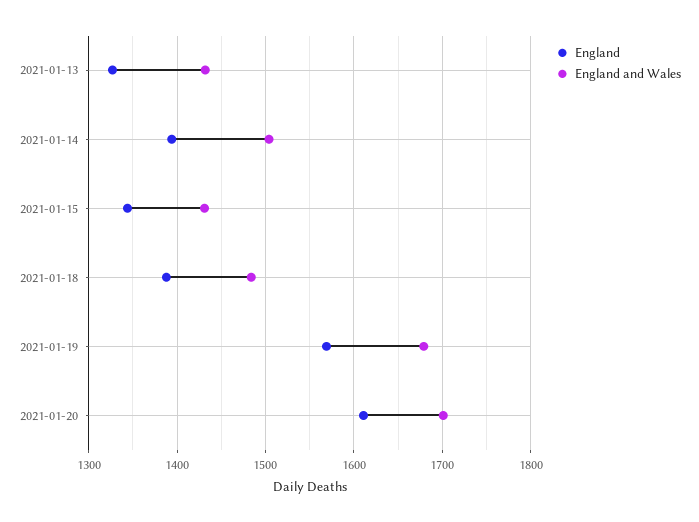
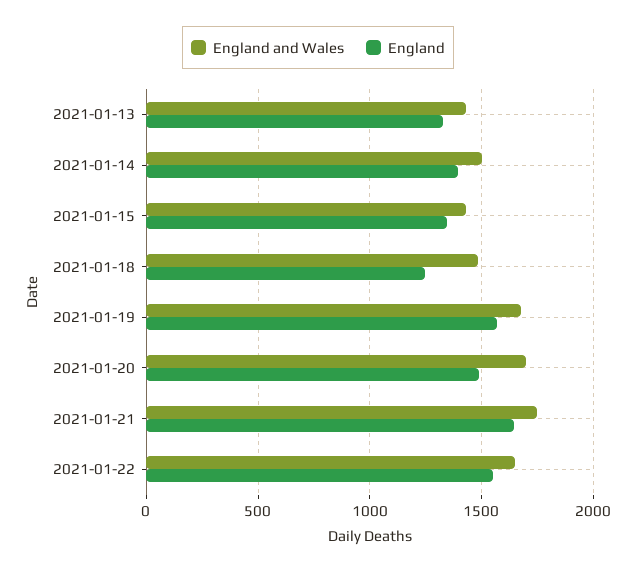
England, 2021-01-18: 1390 -> 1250
England, 2021-01-20: 1610 -> 1500
England and Wales, 2021-01-21: none -> 1750
England, 2021-01-21: none -> 1650
England and Wales, 2021-01-22: none -> 1650
England, 2021-01-22: none -> 1550

